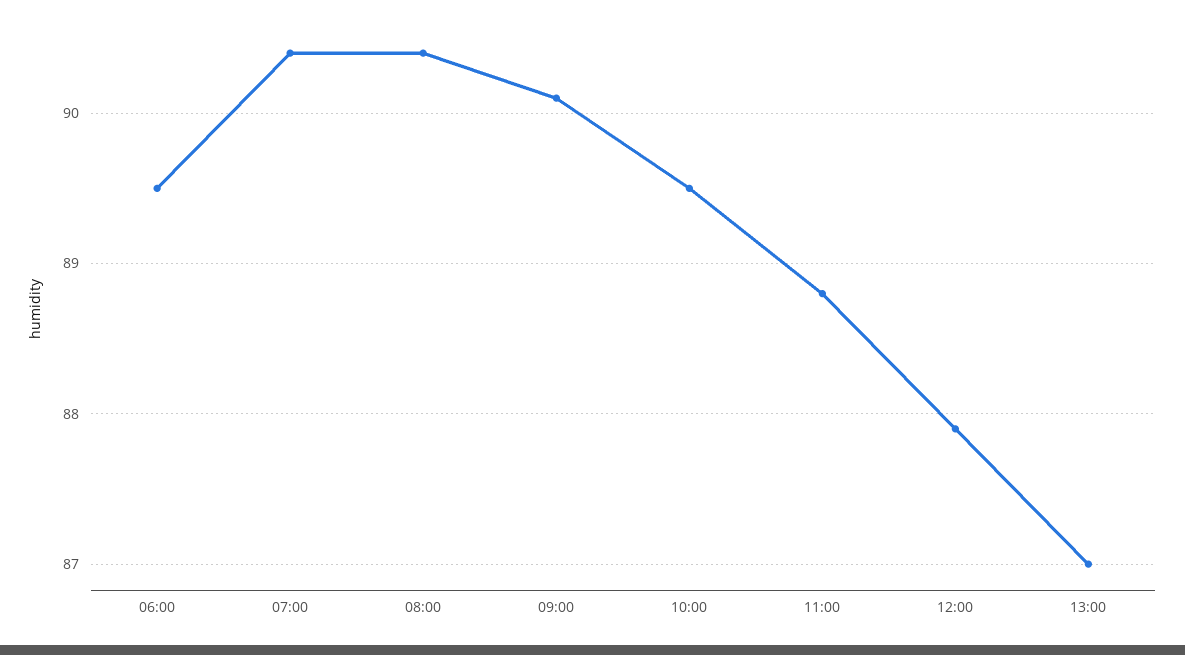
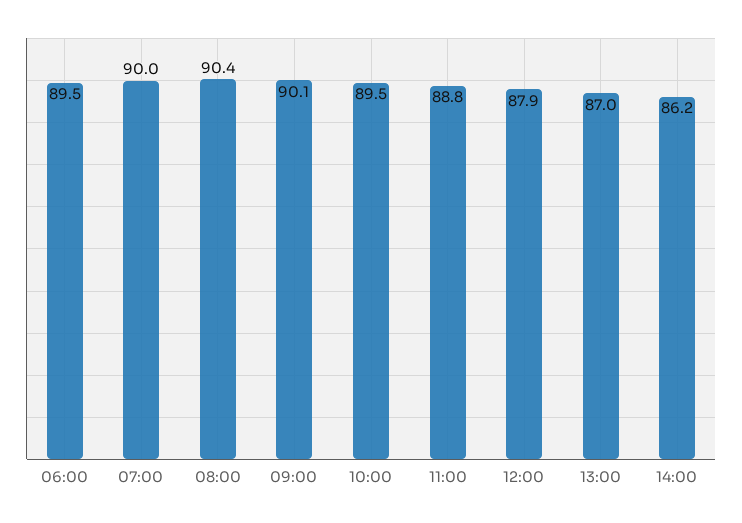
07:00: 90.4 -> 90
14:00: none -> 86.2

